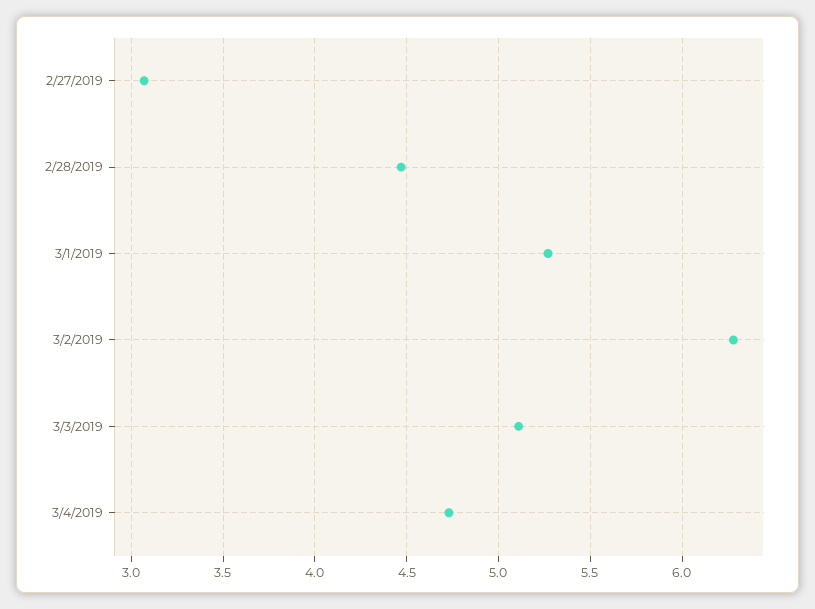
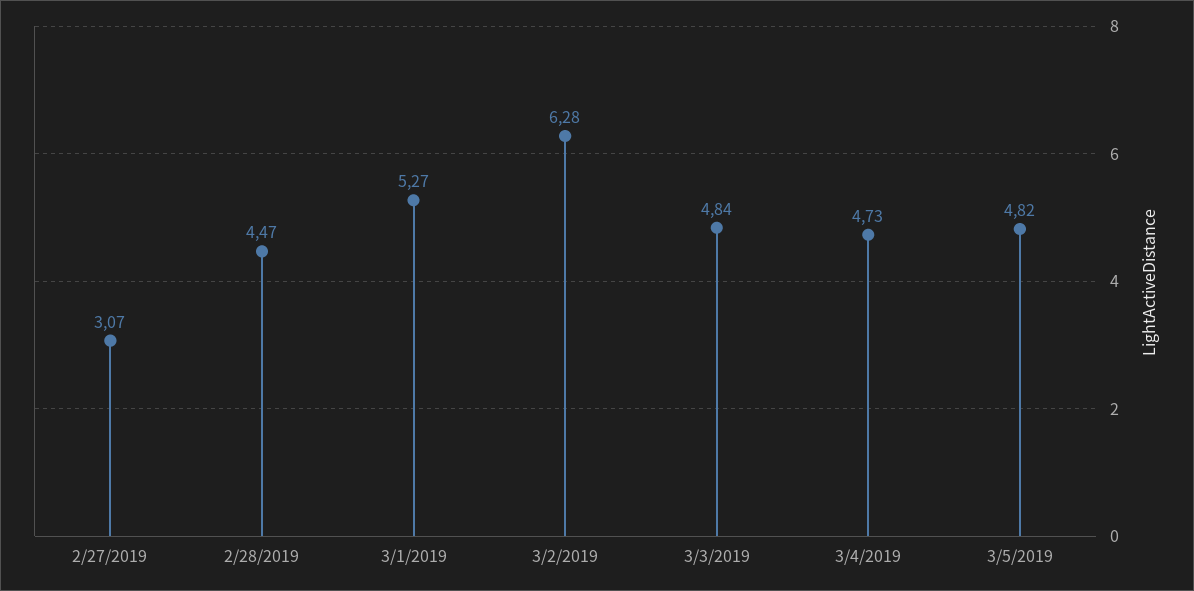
3/3/2019: 5.1 -> 4.84
3/5/2019: none -> 4.82

